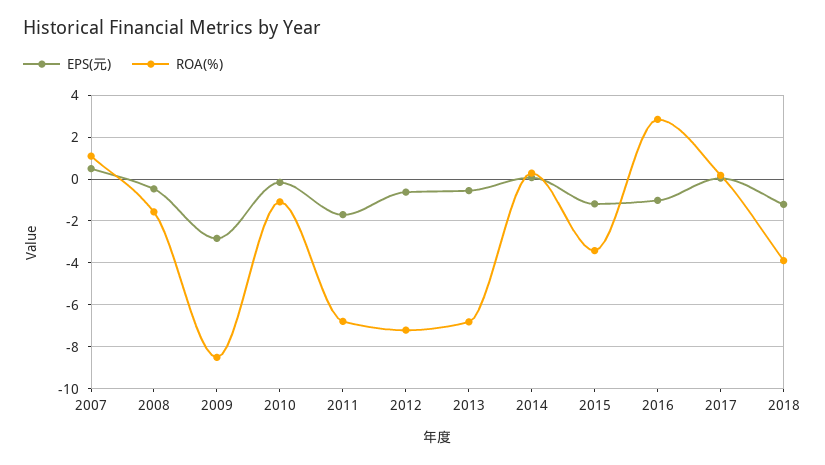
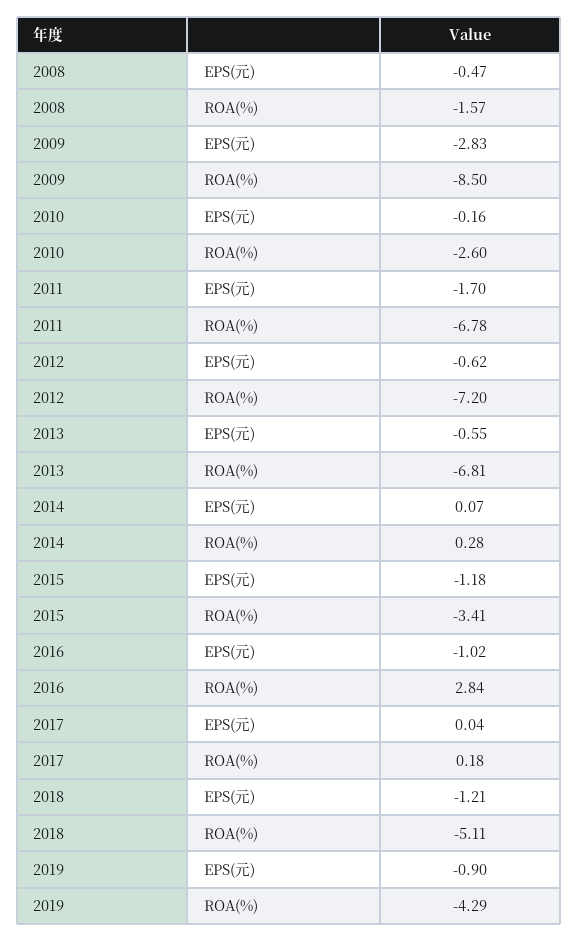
EPS(元), 2007: 0.5 -> none
ROA(%), 2007: 1 -> none
ROA(%), 2010: -1 -> -2.6
ROA(%), 2018: -4 -> -5.11
EPS(元), 2019: none -> -0.9
ROA(%), 2019: none -> -4.29

